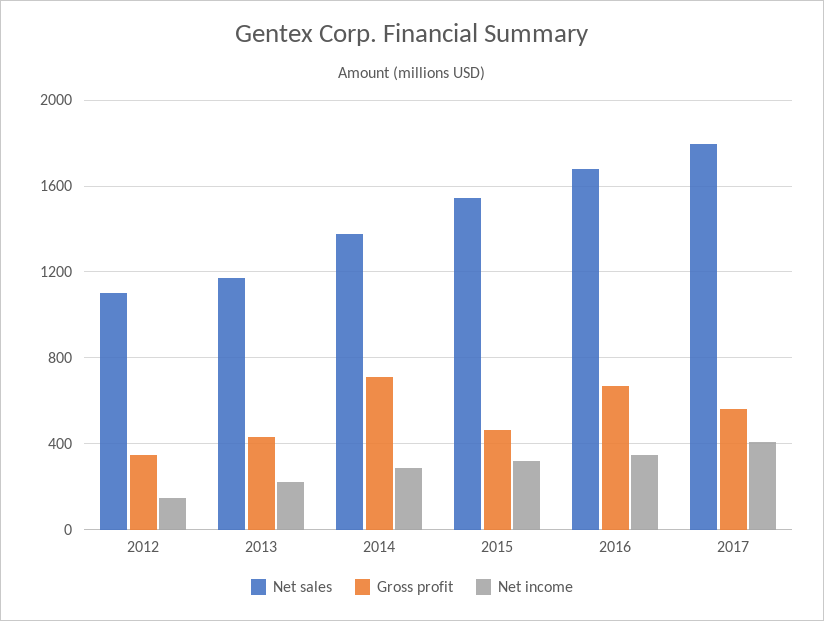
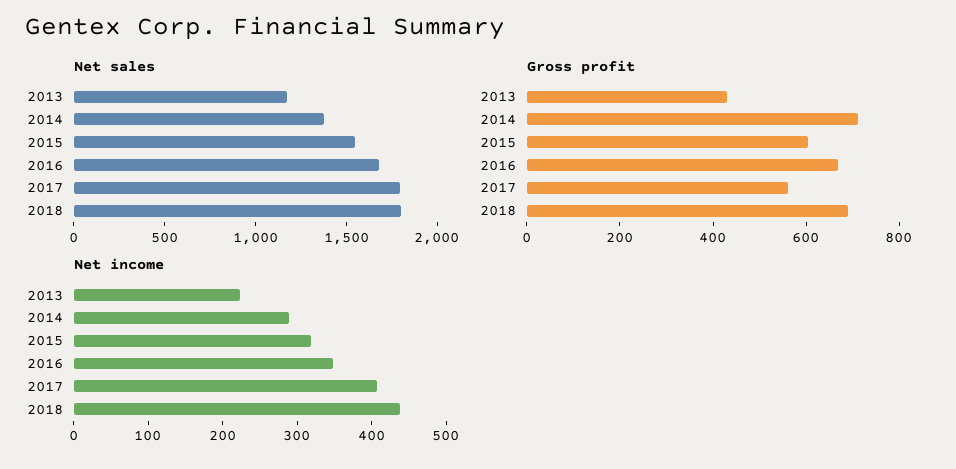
Net sales, 2012: 1100 -> none
Gross profit, 2012: 350 -> none
Net income, 2012: 150 -> none
Gross profit, 2015: 450 -> 600
Net sales, 2018: none -> 1800
Gross profit, 2018: none -> 700
Net income, 2018: none -> 440

